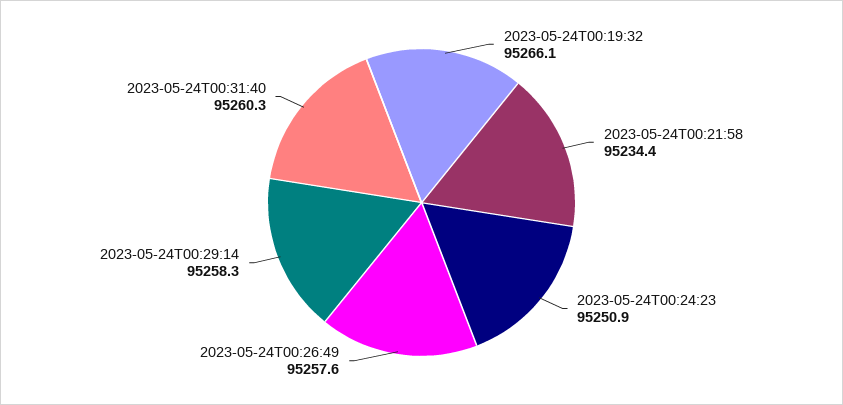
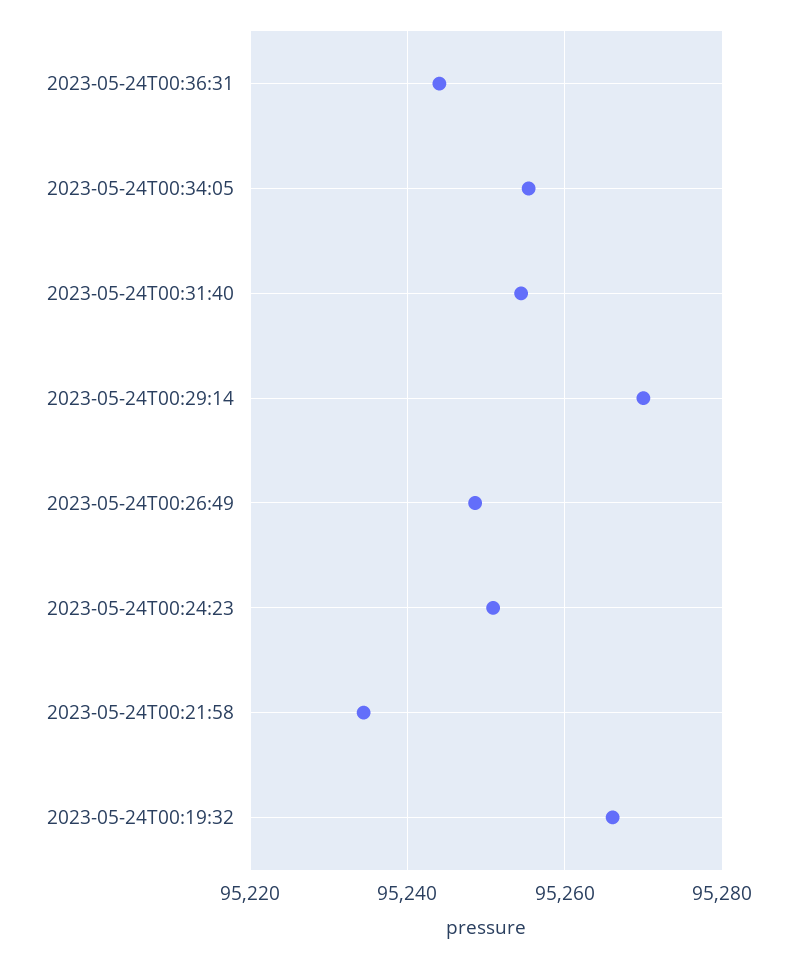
2023-05-24T00:26:49: 95257.6 -> 95248
2023-05-24T00:29:14: 95258.3 -> 95270
2023-05-24T00:31:40: 95260.3 -> 95254
2023-05-24T00:36:31: none -> 95244
2023-05-24T00:34:05: none -> 95256

